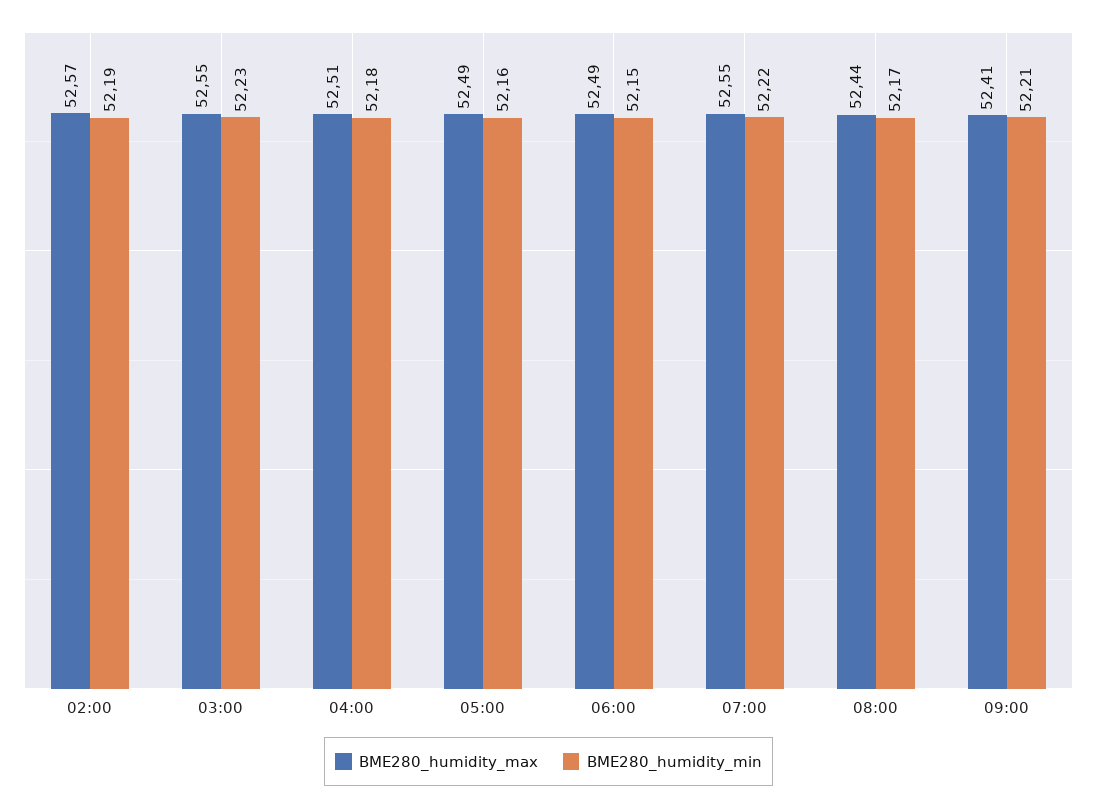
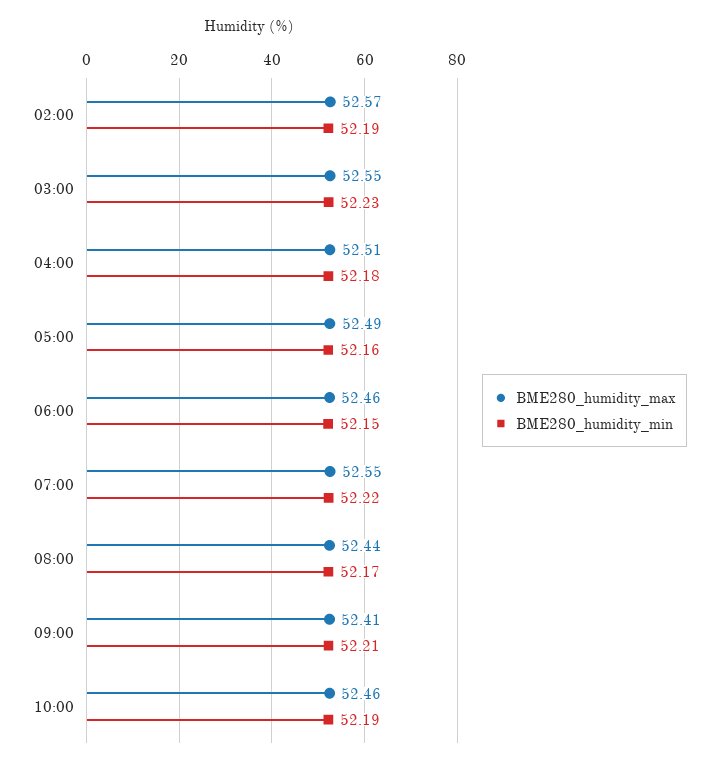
BME280_humidity_max, 06:00: 52.49 -> 52.46
BME280_humidity_max, 10:00: none -> 52.46
BME280_humidity_min, 10:00: none -> 52.19

